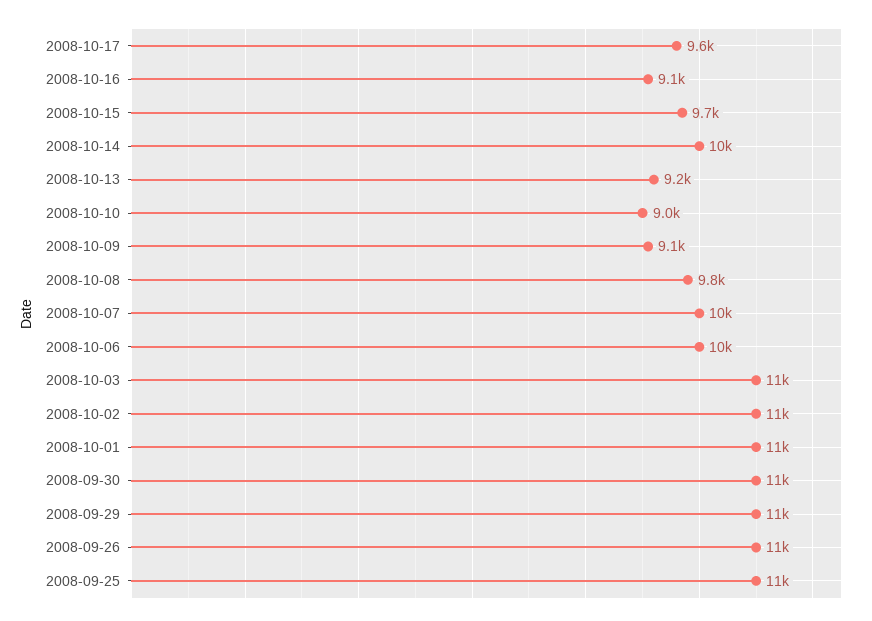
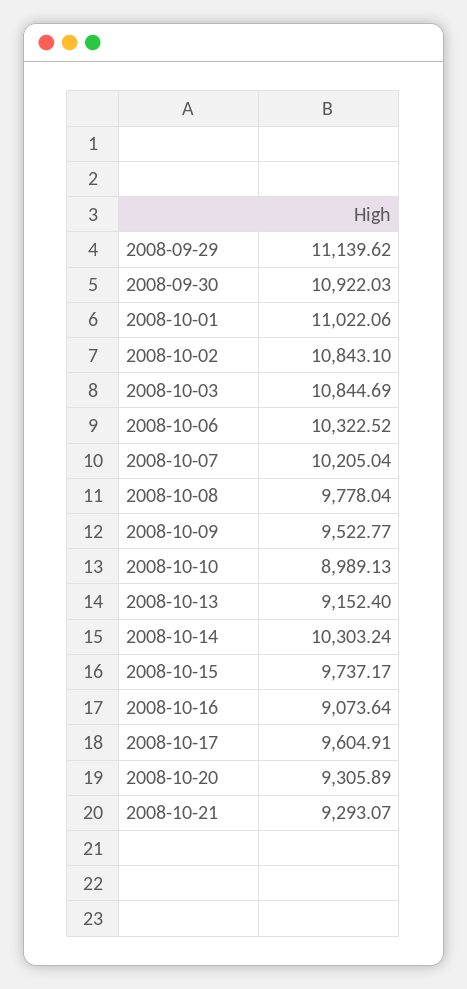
2008-10-09: 9100 -> 9522.77
2008-09-26: 11000 -> none
2008-09-25: 11000 -> none
2008-10-20: none -> 9305.89
2008-10-21: none -> 9293.07

